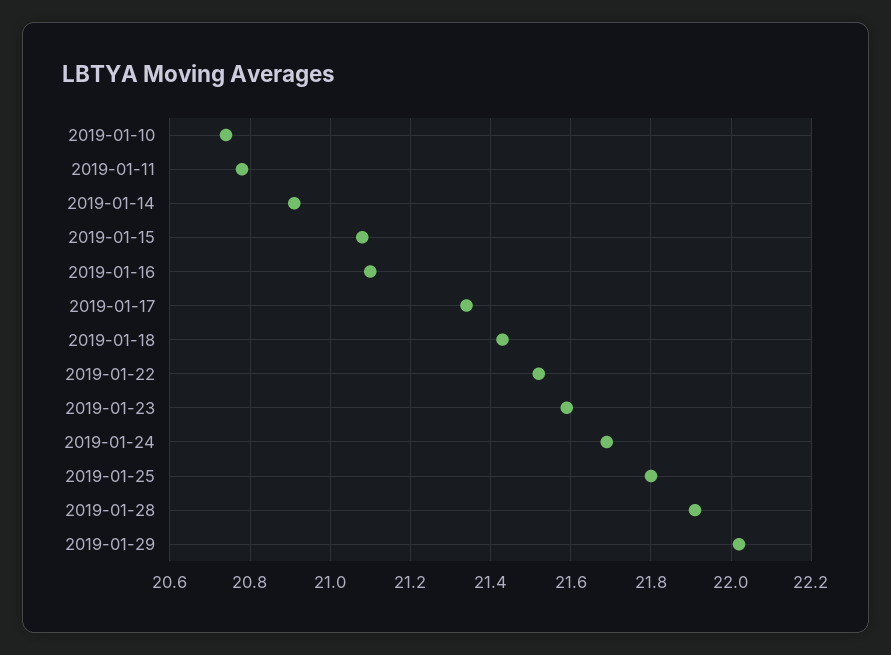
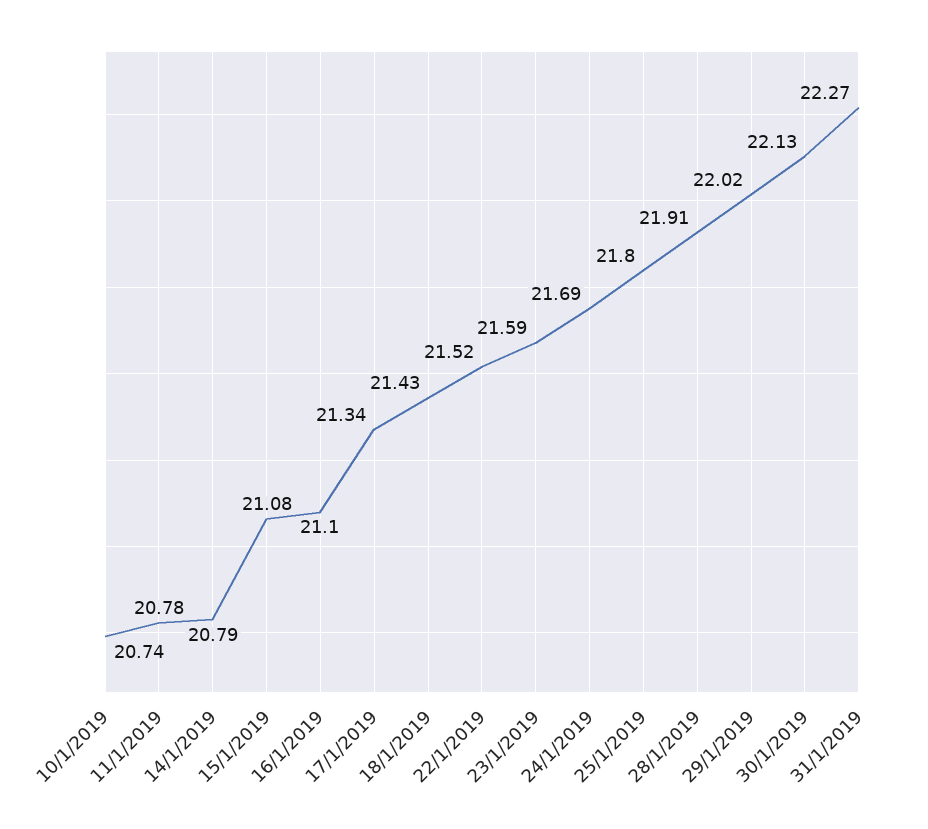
2019-01-14: 20.9 -> 20.79
30/1/2019: none -> 22.13
31/1/2019: none -> 22.27

